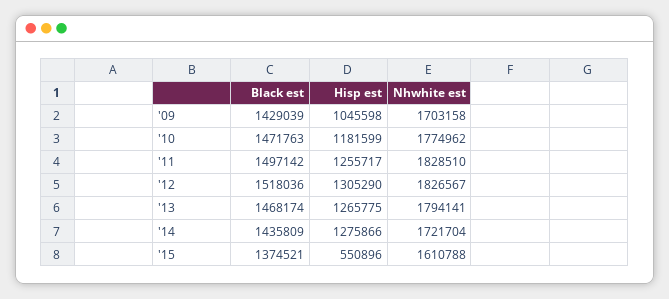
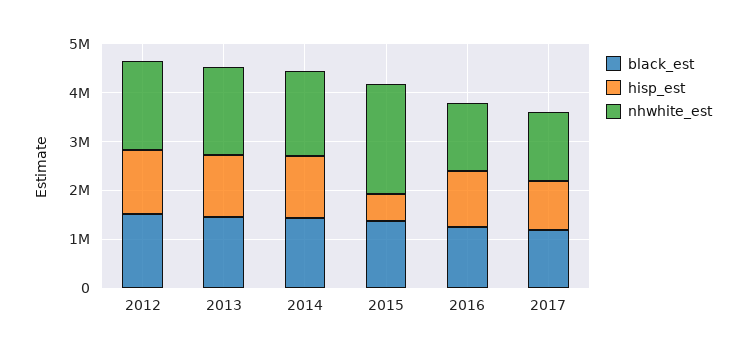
Black est, '09: 1429039 -> none
Hisp est, '09: 1045598 -> none
Nhwhite est, '09: 1703158 -> none
Black est, '10: 1471763 -> none
Hisp est, '10: 1181599 -> none
Nhwhite est, '10: 1774962 -> none
Black est, '11: 1497142 -> none
Hisp est, '11: 1255717 -> none
Nhwhite est, '11: 1828510 -> none
Nhwhite est, '15: 1610788 -> 2200000
Black est, 2016: none -> 1200000
Hisp est, 2016: none -> 1200000
Nhwhite est, 2016: none -> 1400000
Black est, 2017: none -> 1200000
Hisp est, 2017: none -> 1000000
Nhwhite est, 2017: none -> 1400000

